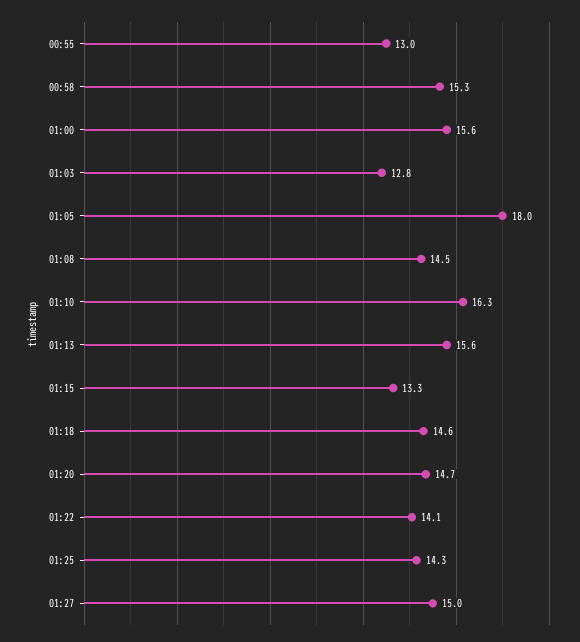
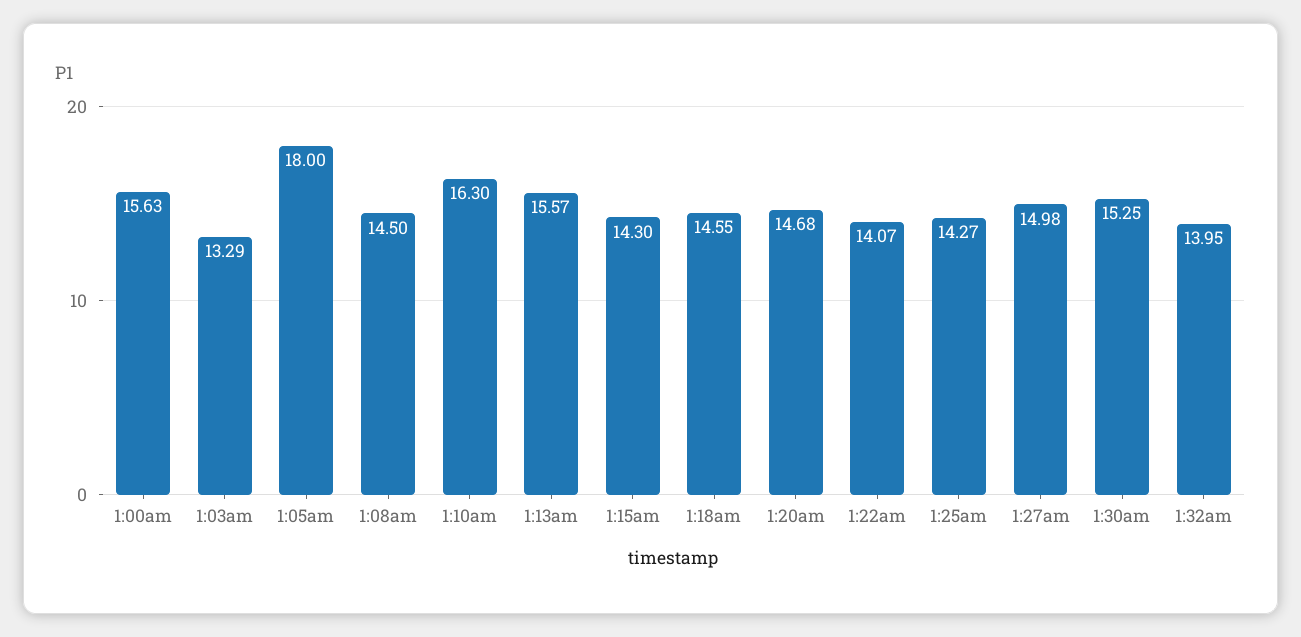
00:55: 13 -> none
00:58: 15.3 -> none
01:03: 12.8 -> 13.29
01:15: 13.3 -> 14.3
1:30am: none -> 15.25
1:32am: none -> 13.95

